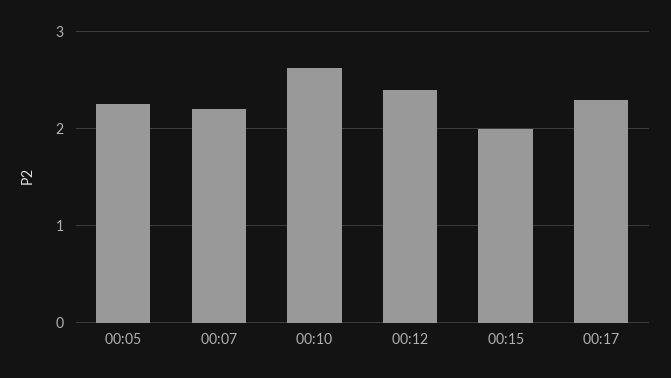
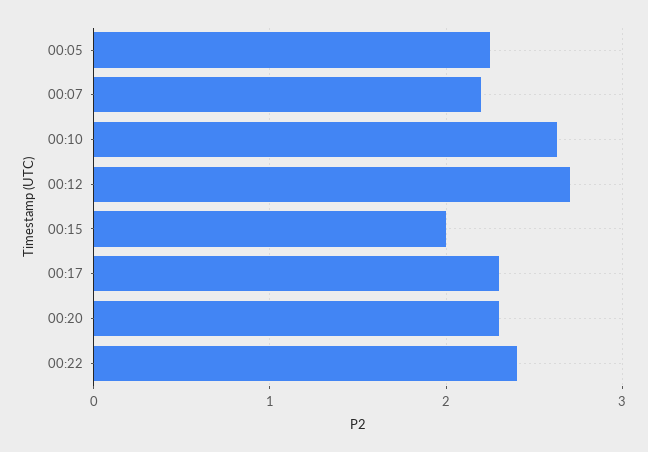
00:12: 2.4 -> 2.7
00:20: none -> 2.3
00:22: none -> 2.4

